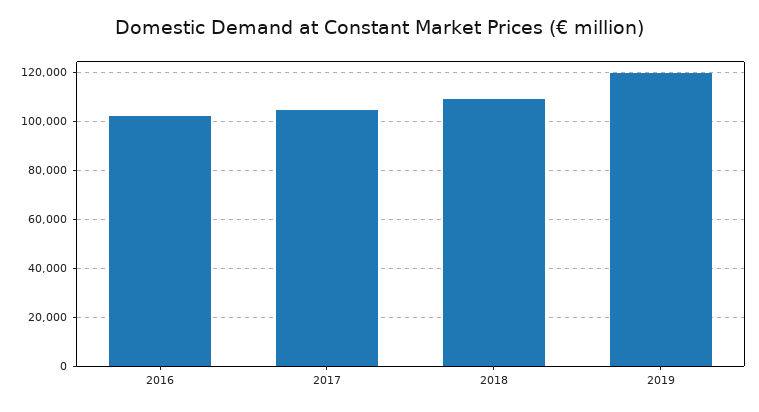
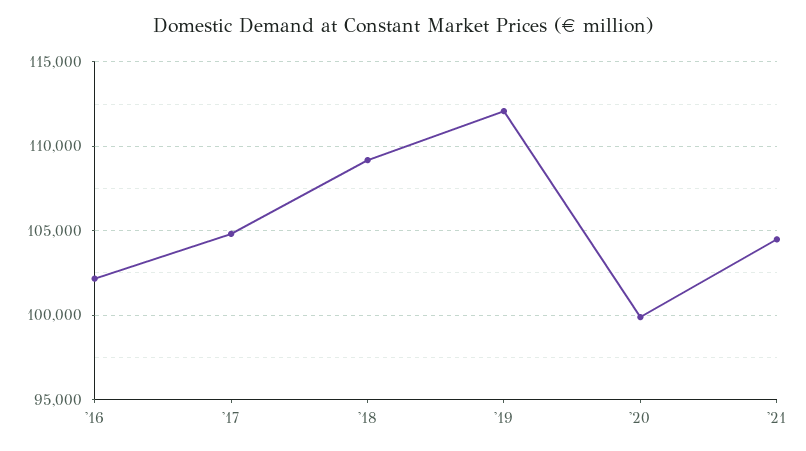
2019: 120000 -> 112000
'20: none -> 100000
'21: none -> 104500

